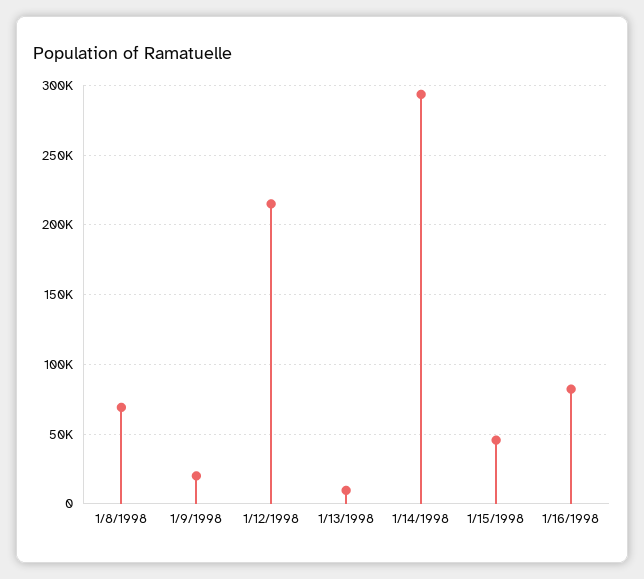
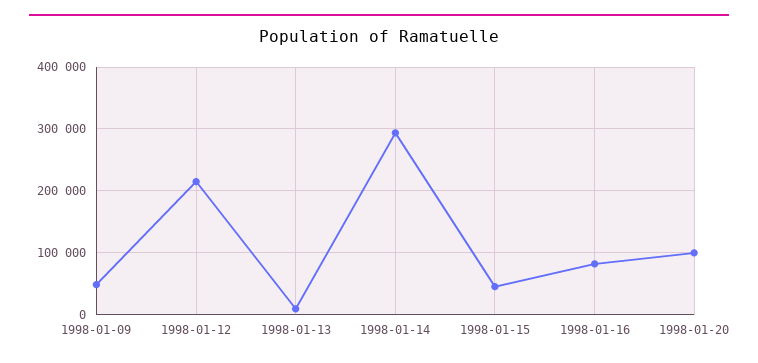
1/8/1998: 70000 -> none
1/9/1998: 20000 -> 50000
1998-01-20: none -> 100000

